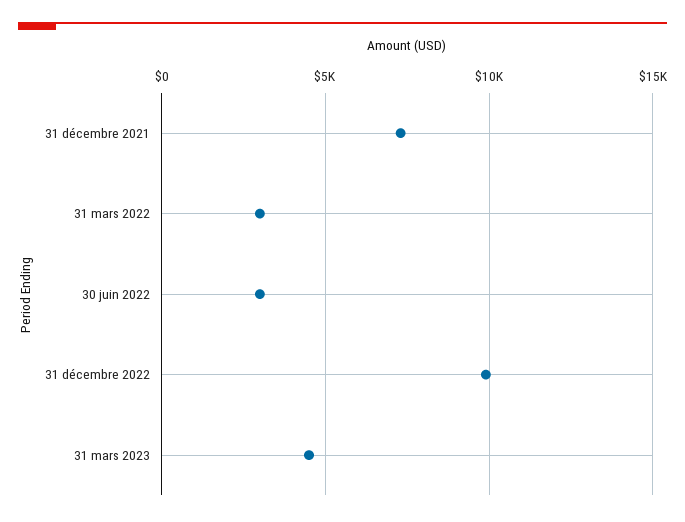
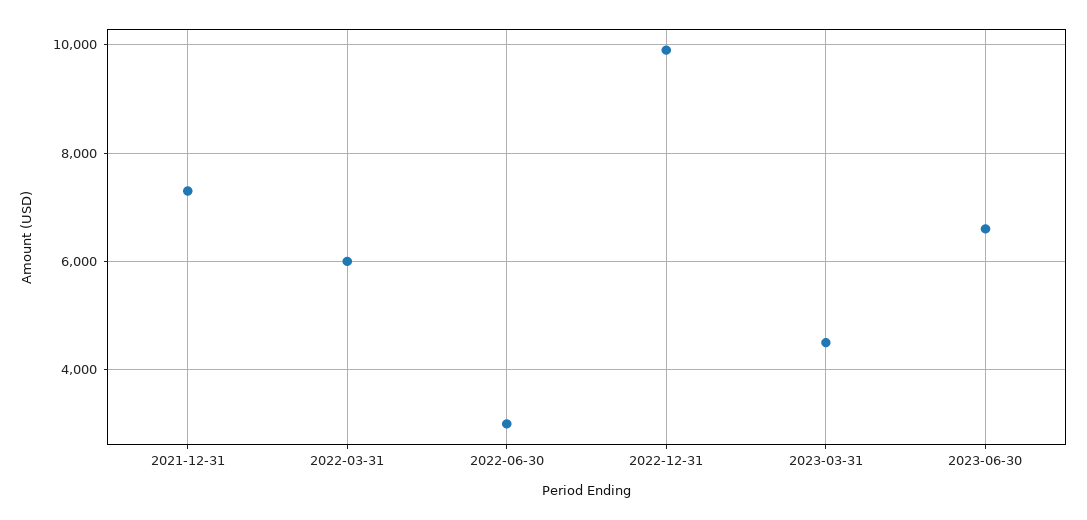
31 mars 2022: 3000 -> 6000
2023-06-30: none -> 6600

